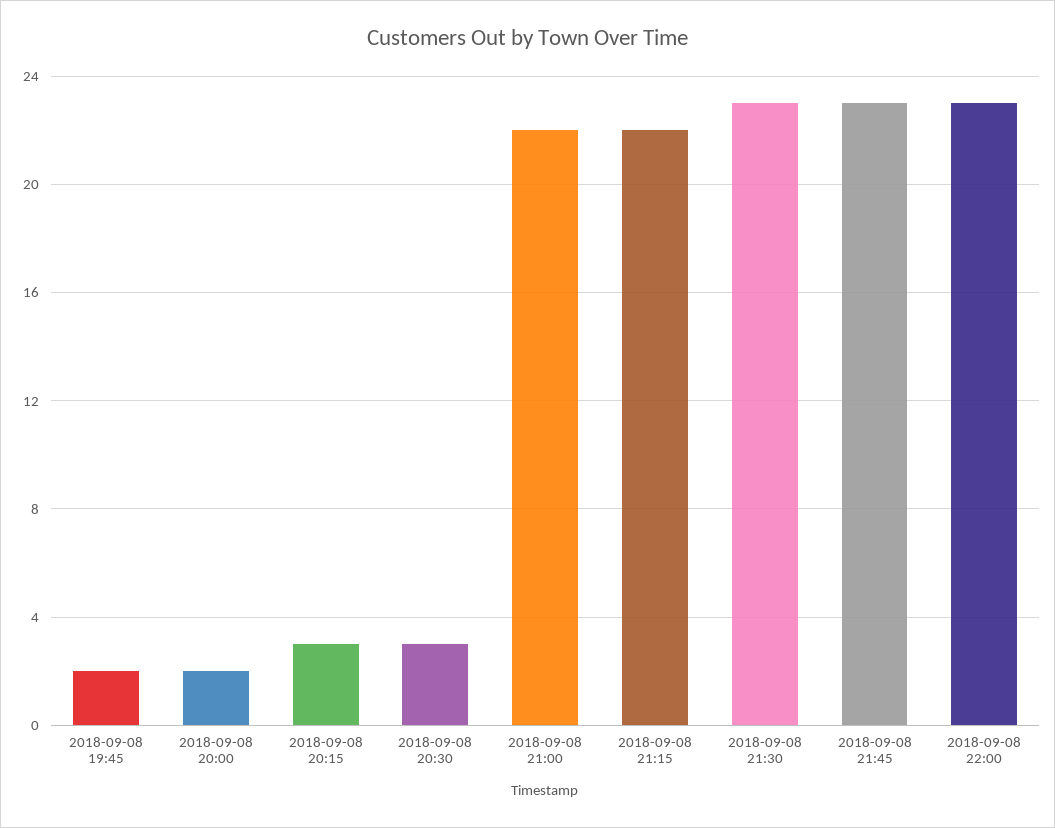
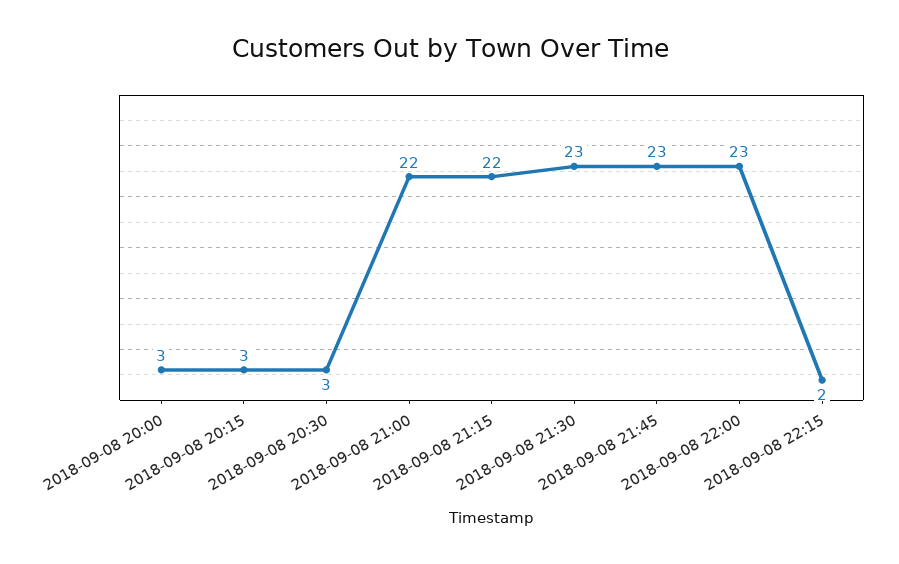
2018-09-08 19:45: 2 -> none
2018-09-08 20:00: 2 -> 3
2018-09-08 22:15: none -> 2

